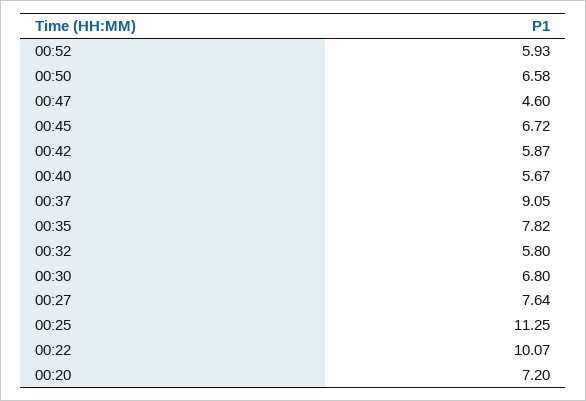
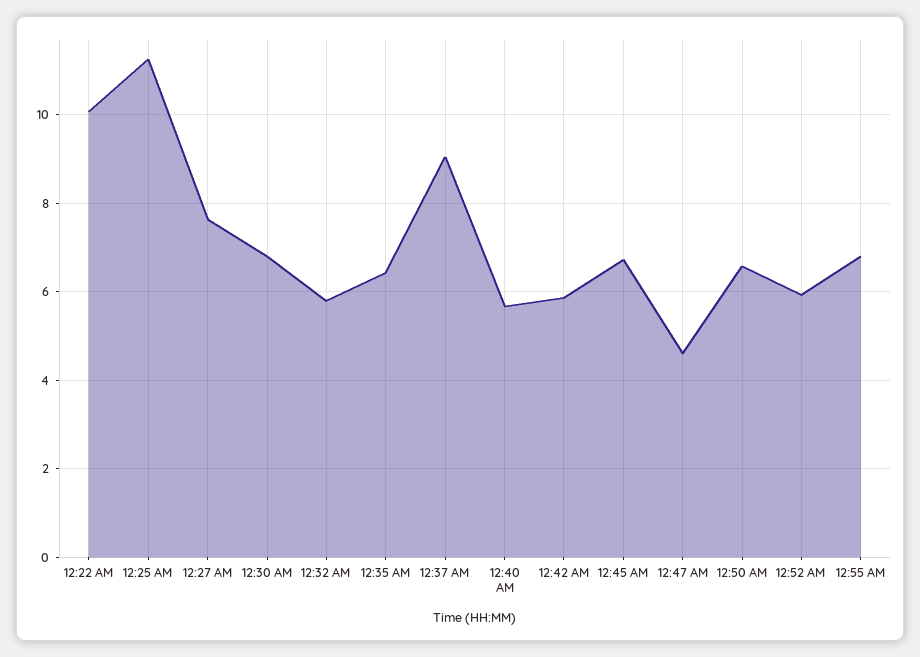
00:35: 7.82 -> 6.4
00:20: 7.2 -> none
12:55 AM: none -> 6.8

